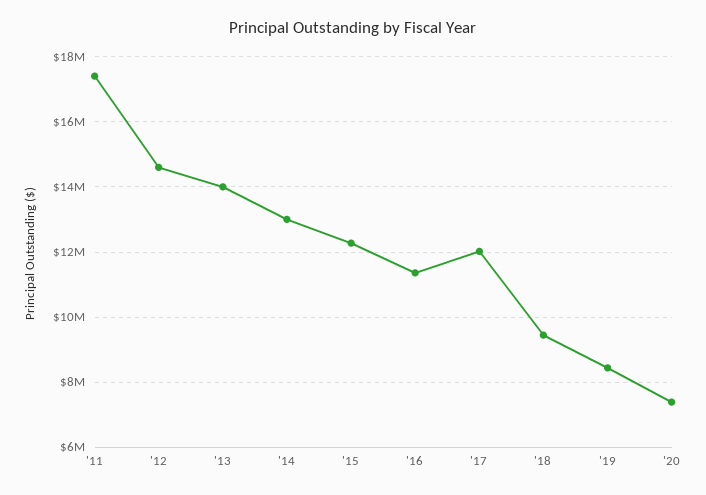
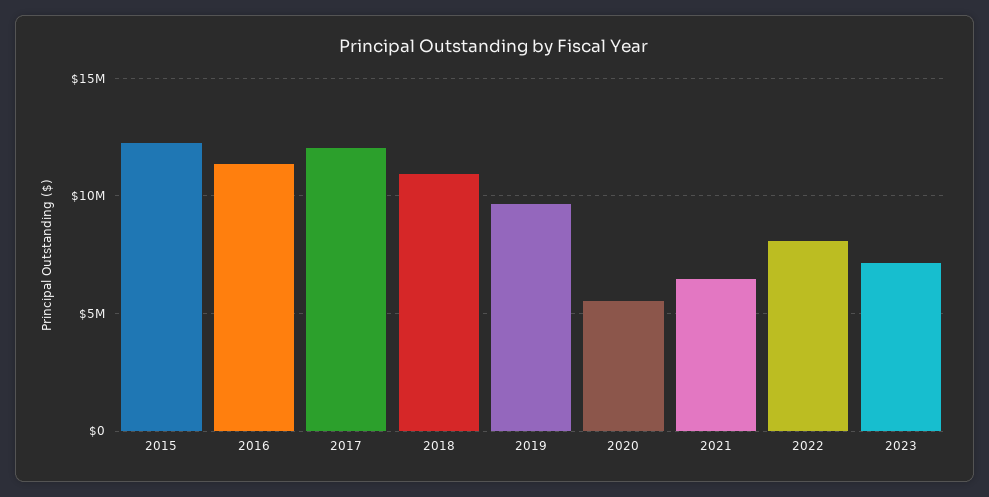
'11: 17400000 -> none
'12: 14600000 -> none
'13: 14000000 -> none
'14: 13000000 -> none
'18: 9400000 -> 11000000
'19: 8400000 -> 9500000
'20: 7400000 -> 5500000
2021: none -> 6500000
2022: none -> 8000000
2023: none -> 7000000

